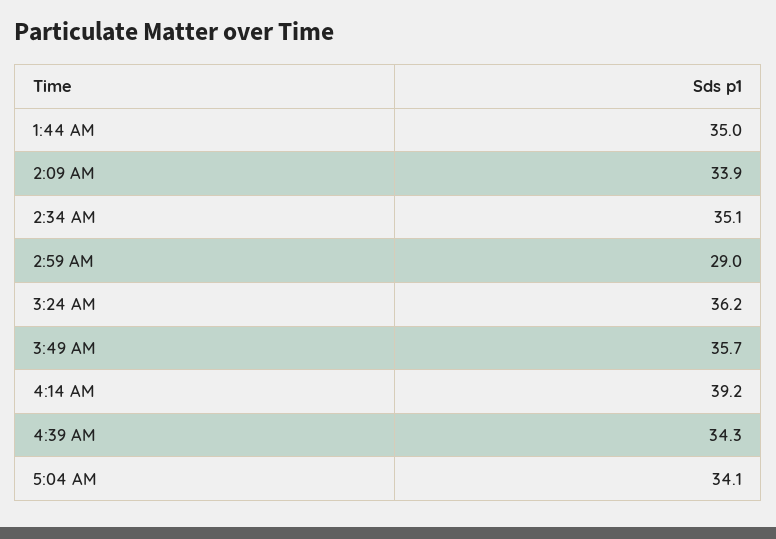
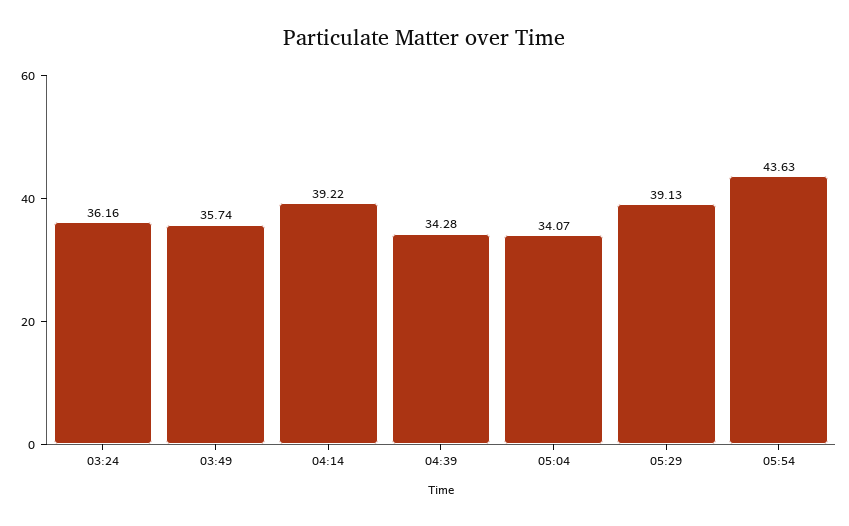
1:44 AM: 35 -> none
2:09 AM: 33.9 -> none
2:34 AM: 35.1 -> none
2:59 AM: 29 -> none
05:29: none -> 39.13
05:54: none -> 43.63

